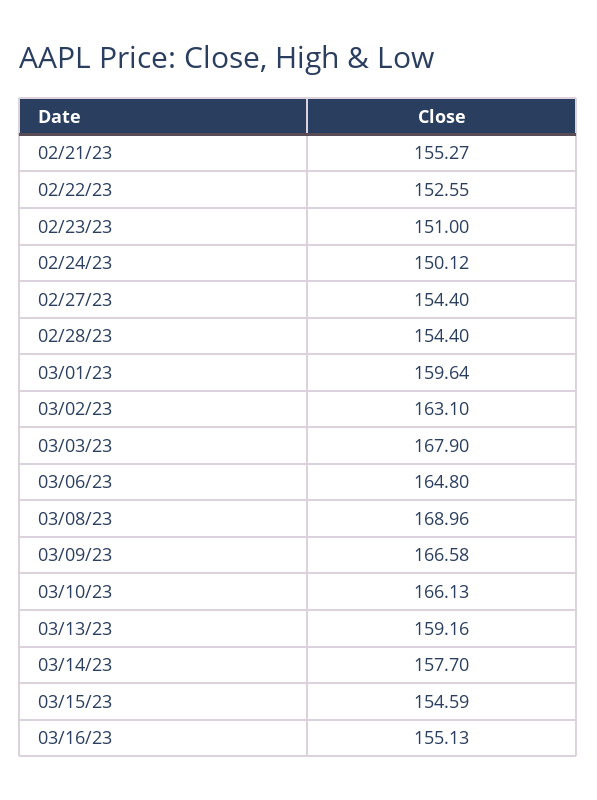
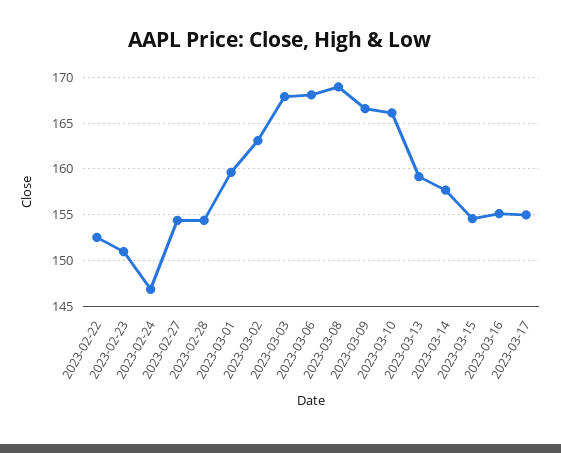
02/21/23: 155.27 -> none
02/24/23: 150.12 -> 147
03/06/23: 164.8 -> 168
2023-03-17: none -> 155

